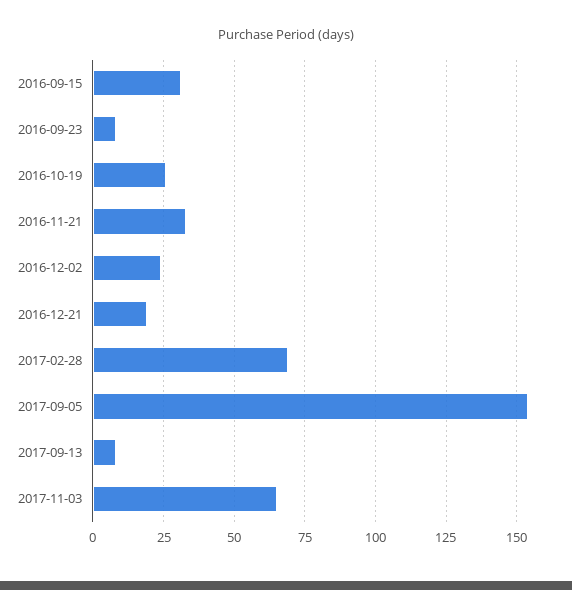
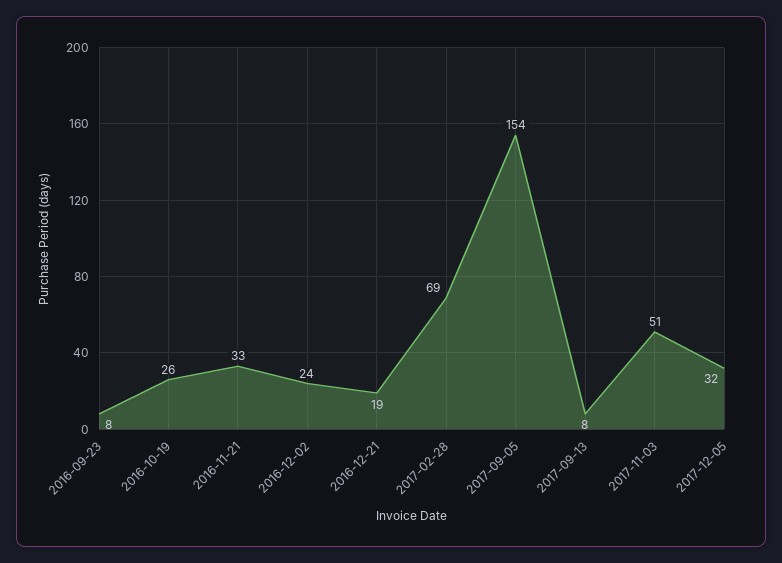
2016-09-15: 30 -> none
2017-11-03: 65 -> 51
2017-12-05: none -> 32

